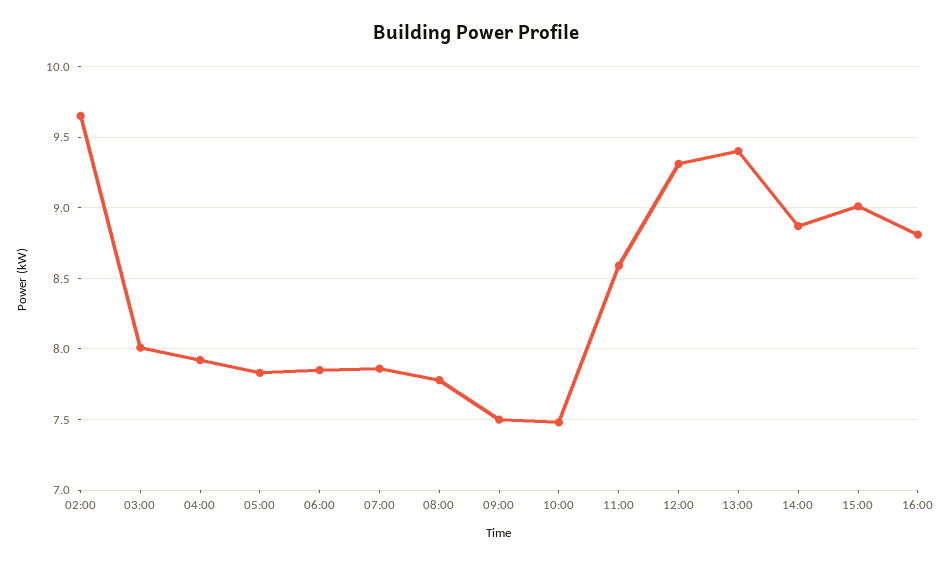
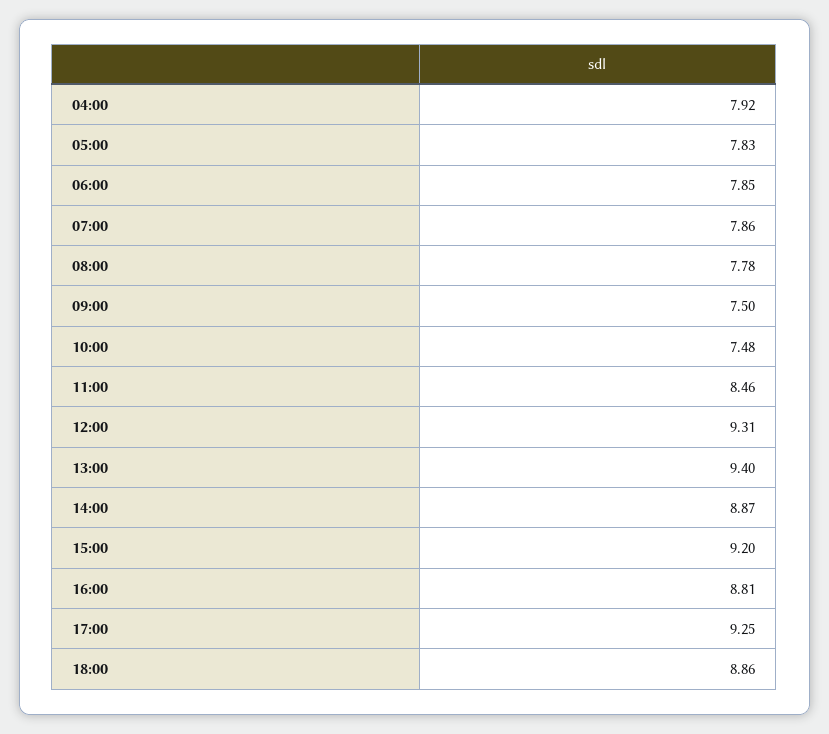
02:00: 9.65 -> none
03:00: 8 -> none
11:00: 8.6 -> 8.46
15:00: 9 -> 9.2
17:00: none -> 9.25
18:00: none -> 8.86

